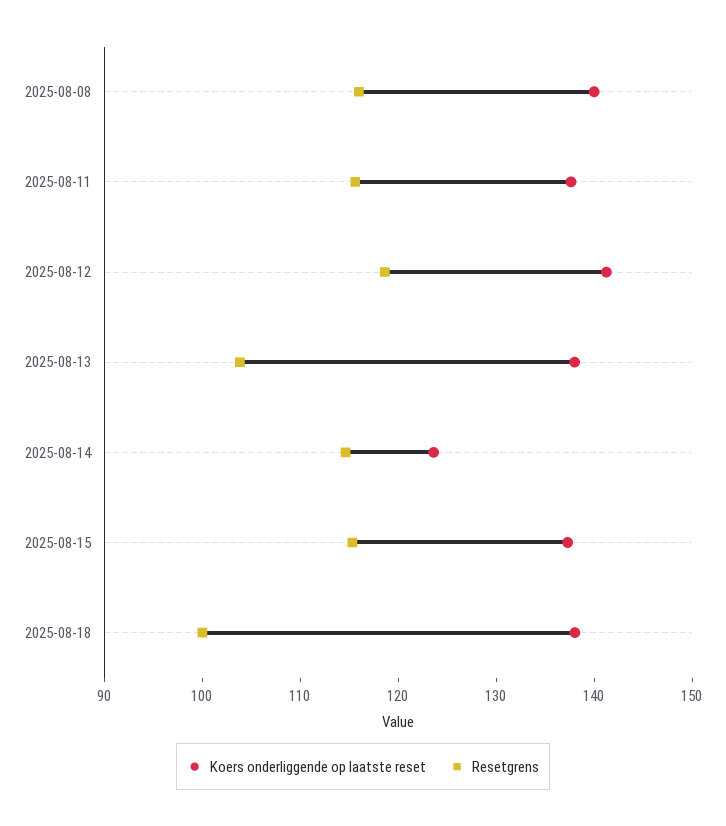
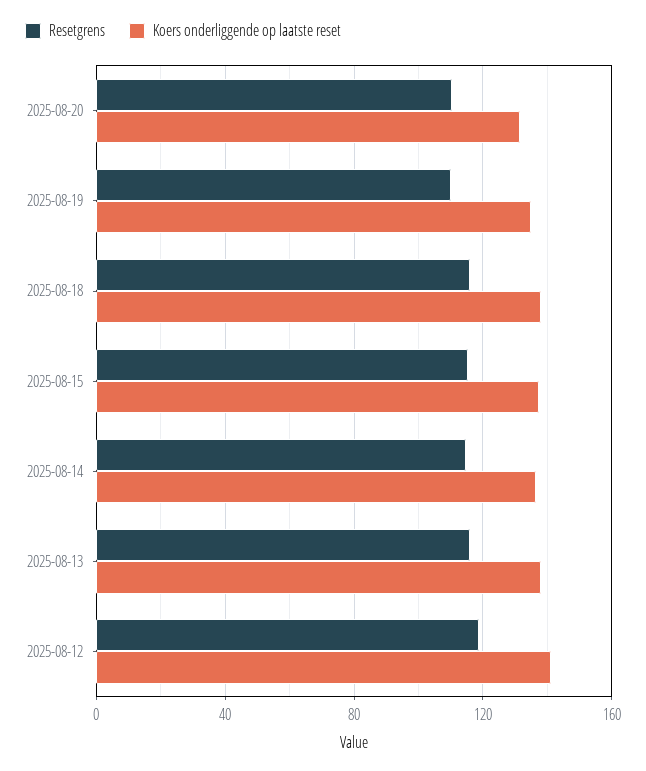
Koers onderliggende op laatste reset, 2025-08-08: 140 -> none
Resetgrens, 2025-08-08: 116 -> none
Koers onderliggende op laatste reset, 2025-08-11: 138 -> none
Resetgrens, 2025-08-11: 116 -> none
Resetgrens, 2025-08-13: 104 -> 115
Koers onderliggende op laatste reset, 2025-08-14: 124 -> 135
Resetgrens, 2025-08-18: 100 -> 115
Resetgrens, 2025-08-20: none -> 110
Koers onderliggende op laatste reset, 2025-08-20: none -> 130
Resetgrens, 2025-08-19: none -> 110
Koers onderliggende op laatste reset, 2025-08-19: none -> 135

